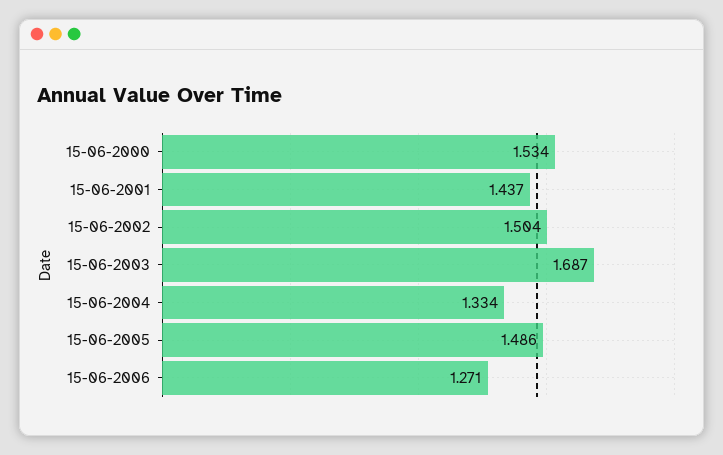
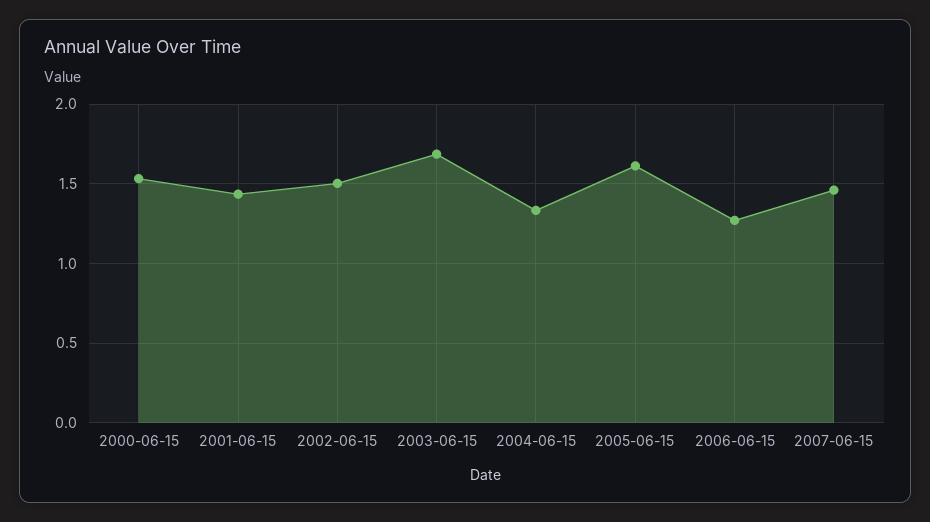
15-06-2005: 1.486 -> 1.6
2007-06-15: none -> 1.45

